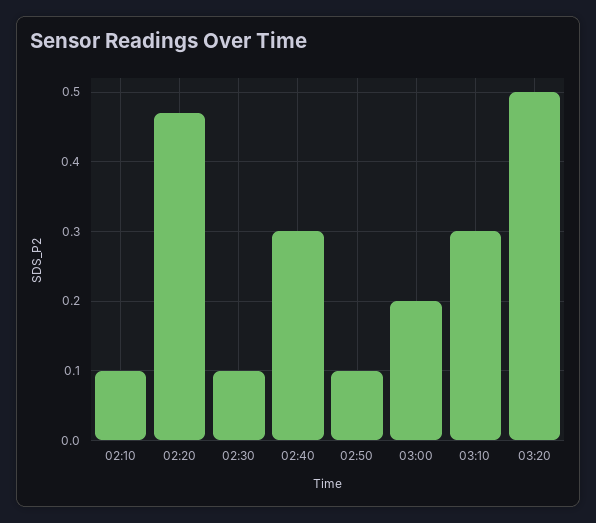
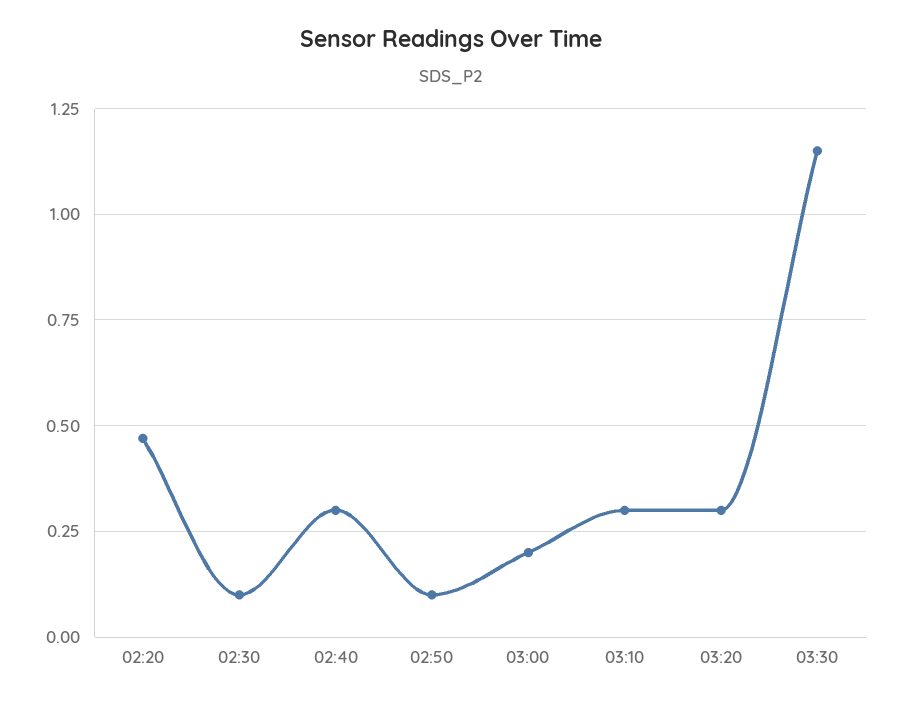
02:10: 0.1 -> none
03:20: 0.5 -> 0.3
03:30: none -> 1.15

